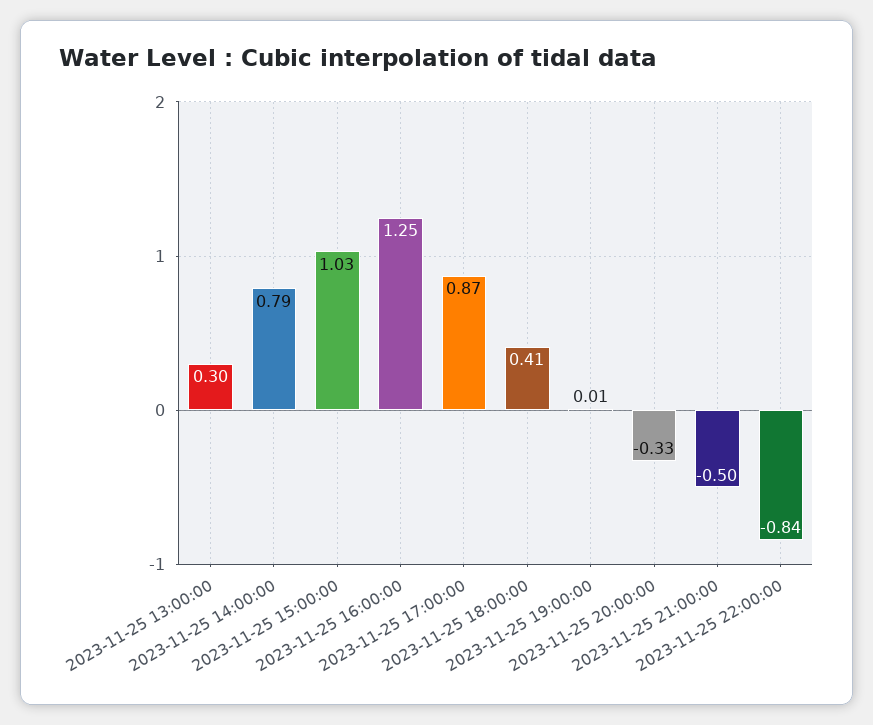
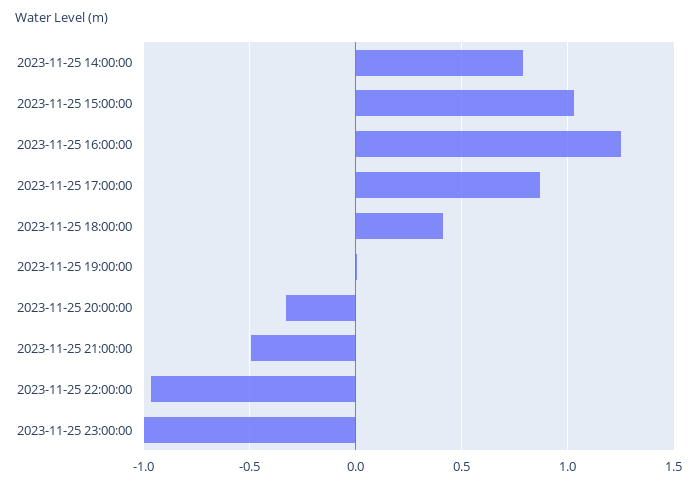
2023-11-25 13:00:00: 0.3 -> none
2023-11-25 22:00:00: -0.84 -> -0.95
2023-11-25 23:00:00: none -> -1

